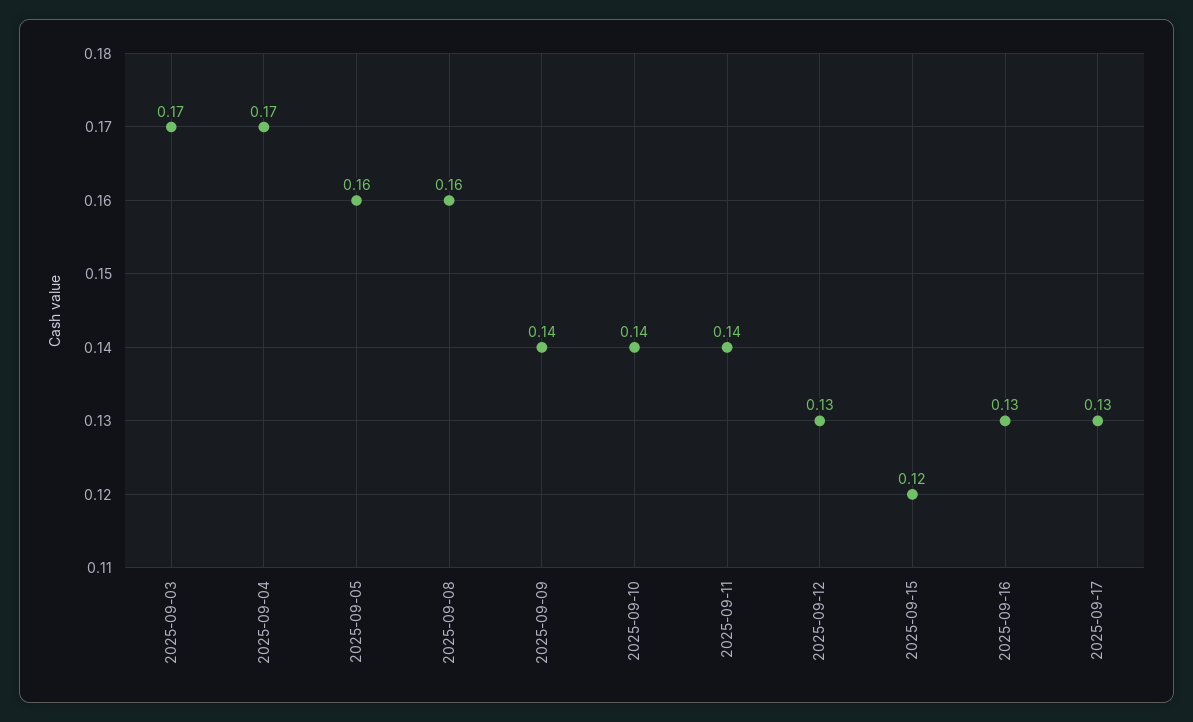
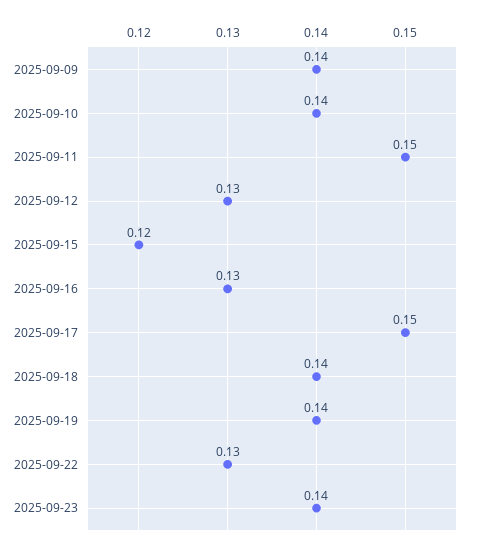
2025-09-03: 0.17 -> none
2025-09-04: 0.17 -> none
2025-09-05: 0.16 -> none
2025-09-08: 0.16 -> none
2025-09-11: 0.14 -> 0.15
2025-09-17: 0.13 -> 0.15
2025-09-18: none -> 0.14
2025-09-19: none -> 0.14
2025-09-22: none -> 0.13
2025-09-23: none -> 0.14

